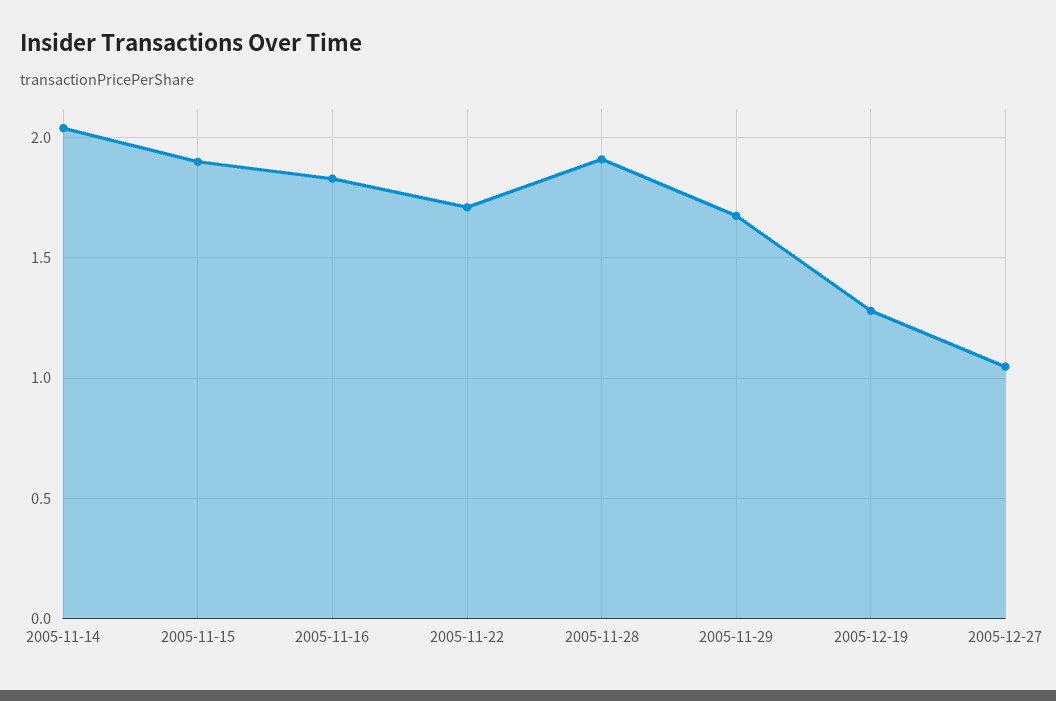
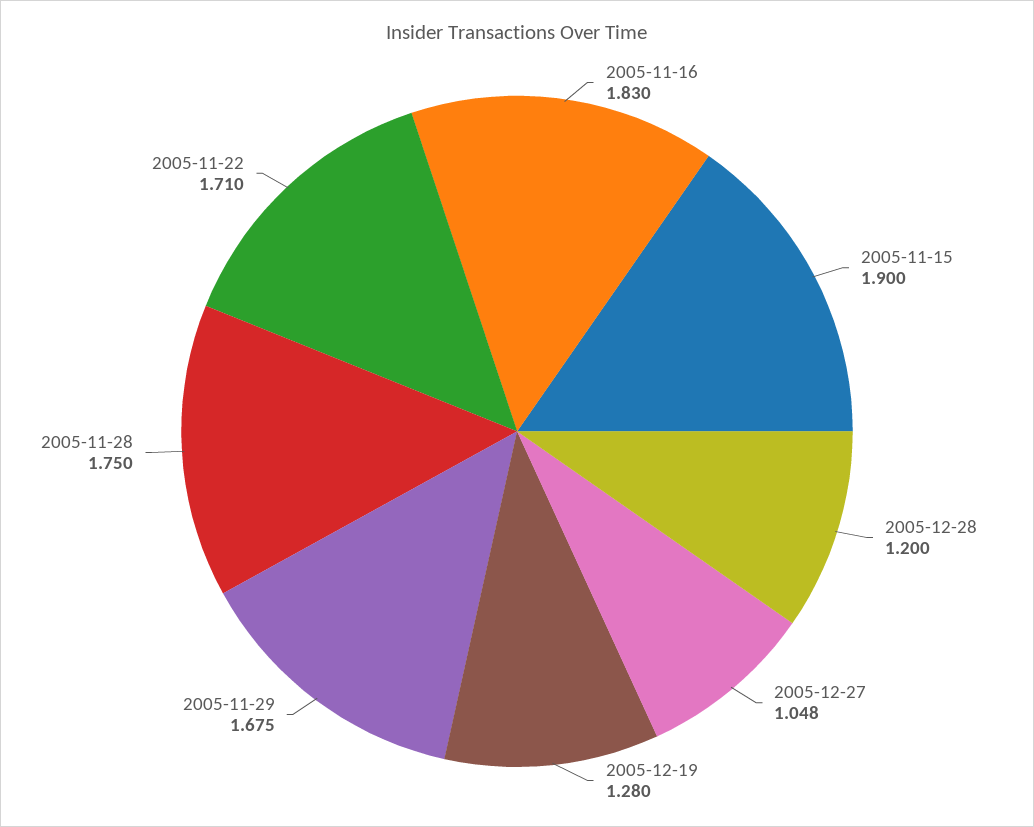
2005-11-14: 2.05 -> none
2005-11-28: 1.9 -> 1.75
2005-12-28: none -> 1.2

